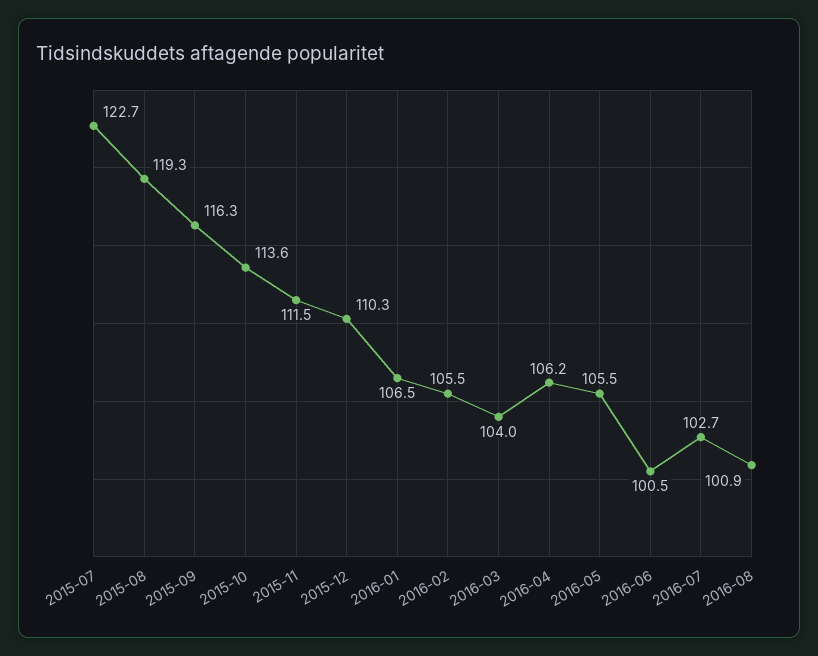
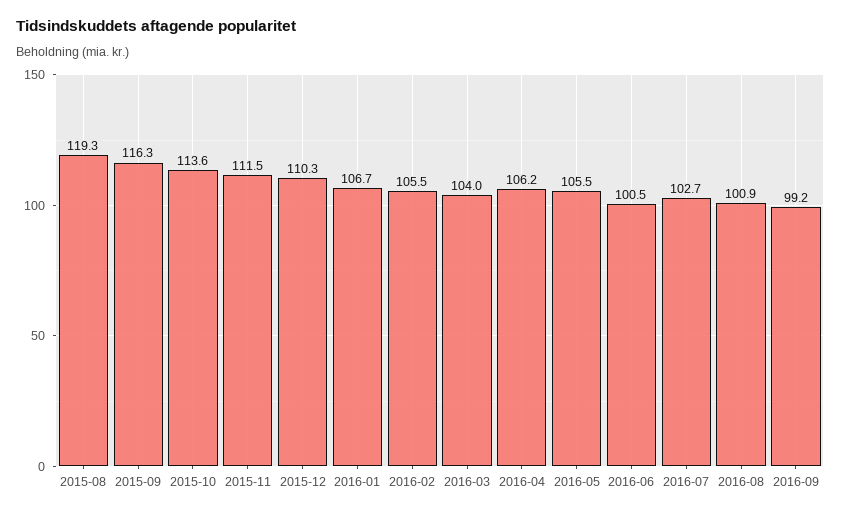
2015-07: 122.7 -> none
2016-01: 106.5 -> 106.7
2016-09: none -> 99.2

